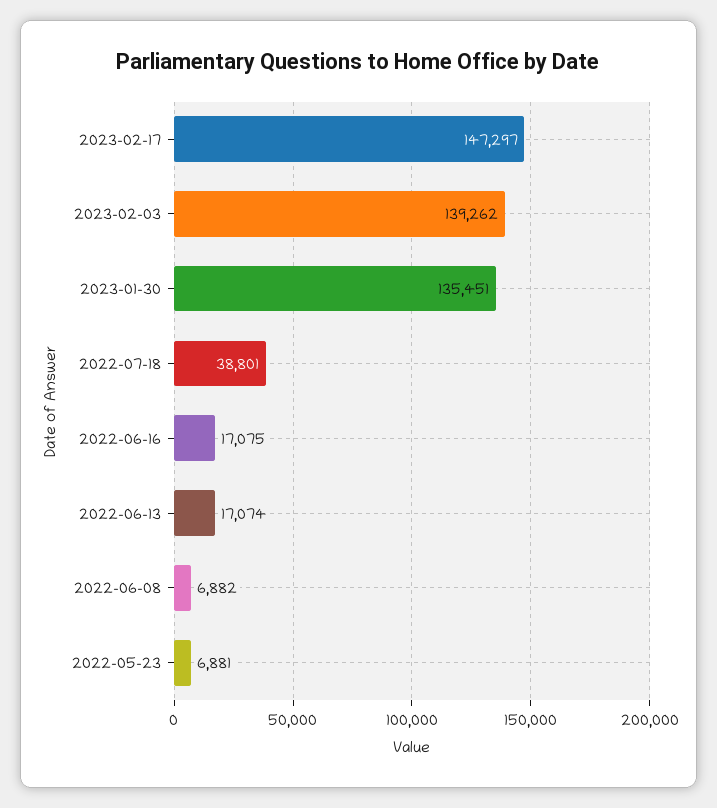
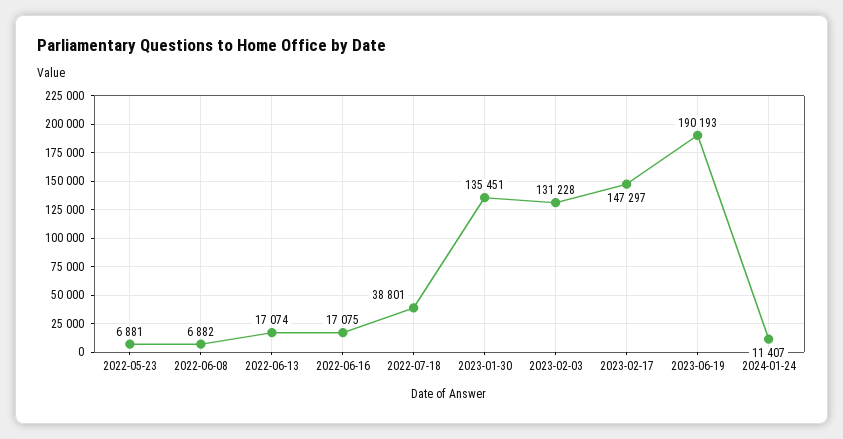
2023-02-03: 139262 -> 131228
2023-06-19: none -> 190193
2024-01-24: none -> 11407

